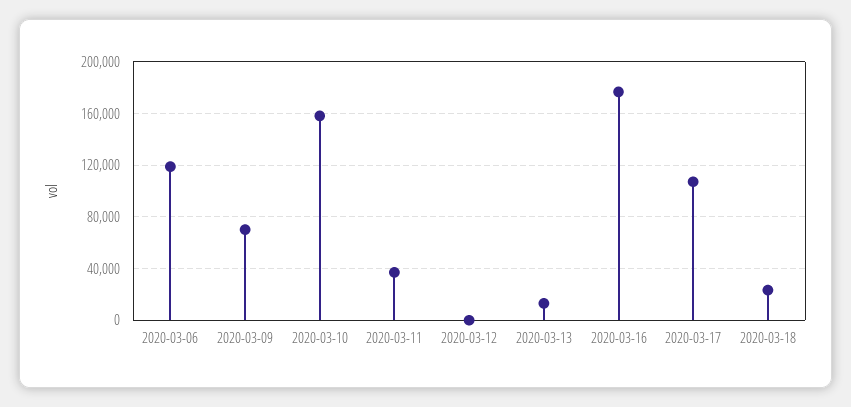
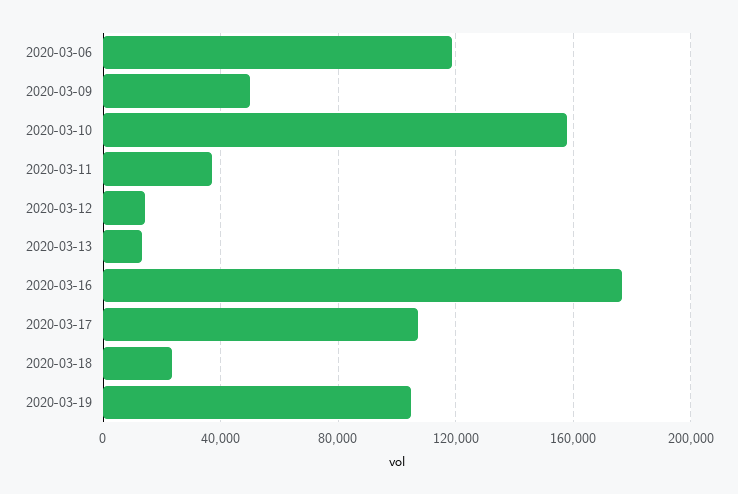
2020-03-09: 70000 -> 50000
2020-03-12: 0 -> 15000
2020-03-19: none -> 105000

